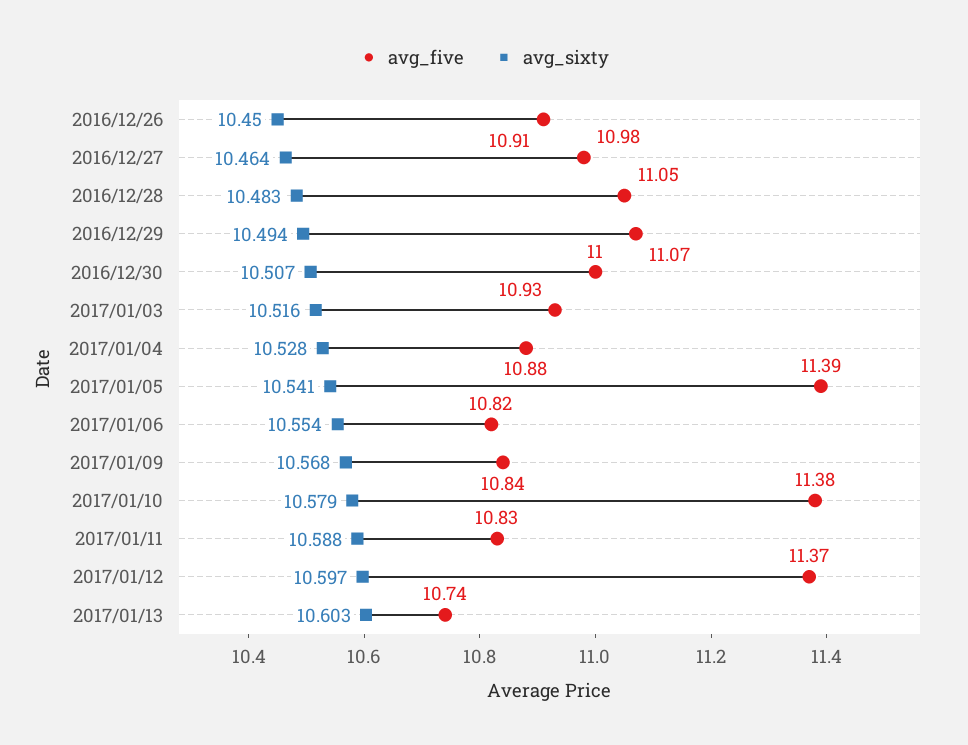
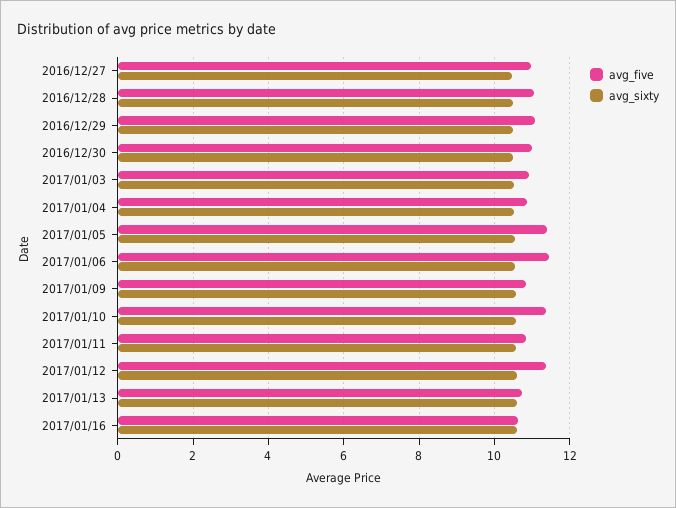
avg_five, 2016/12/26: 10.91 -> none
avg_sixty, 2016/12/26: 10.45 -> none
avg_five, 2017/01/06: 10.82 -> 11.4
avg_five, 2017/01/16: none -> 10.6
avg_sixty, 2017/01/16: none -> 10.6

